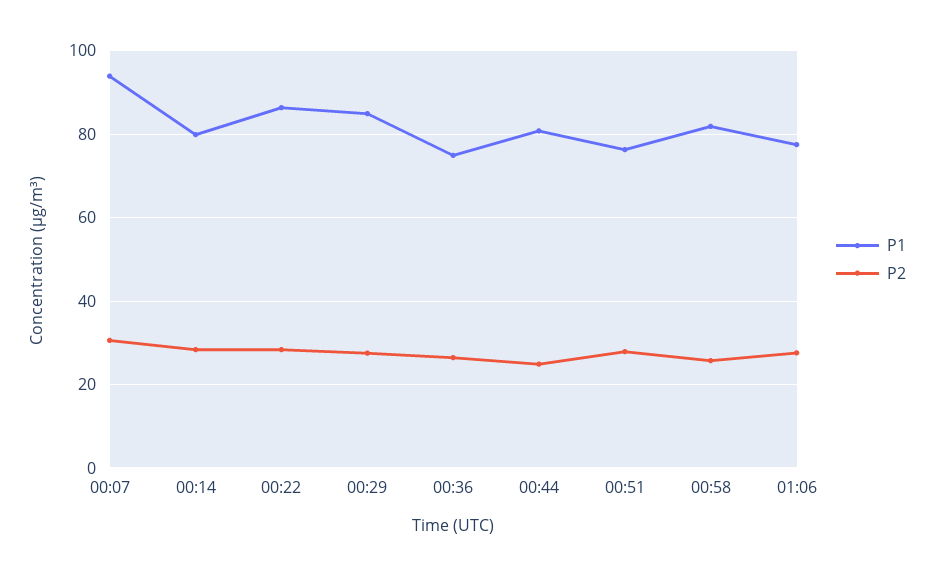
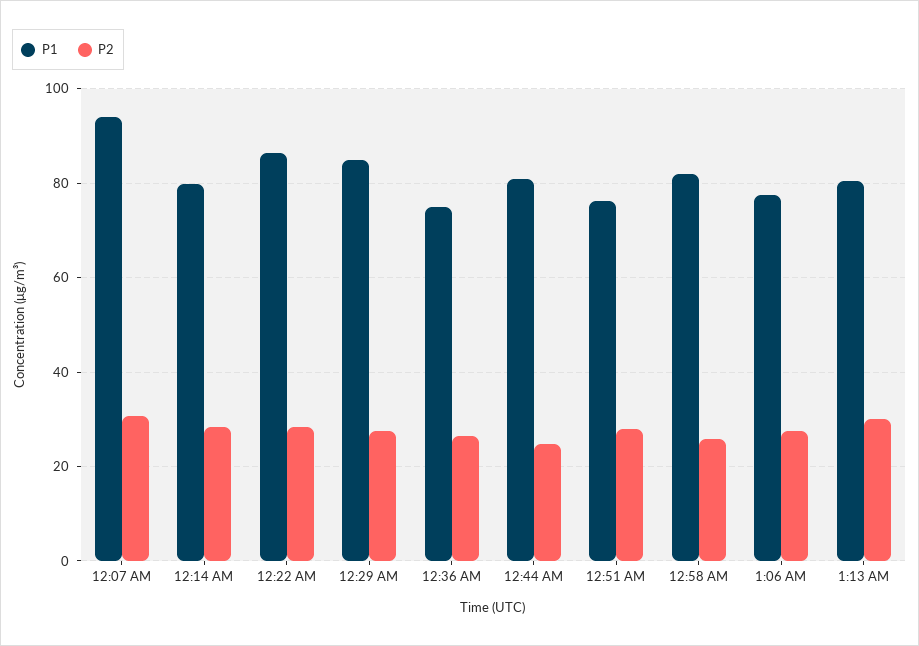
P1, 1:13 AM: none -> 80
P2, 1:13 AM: none -> 30

